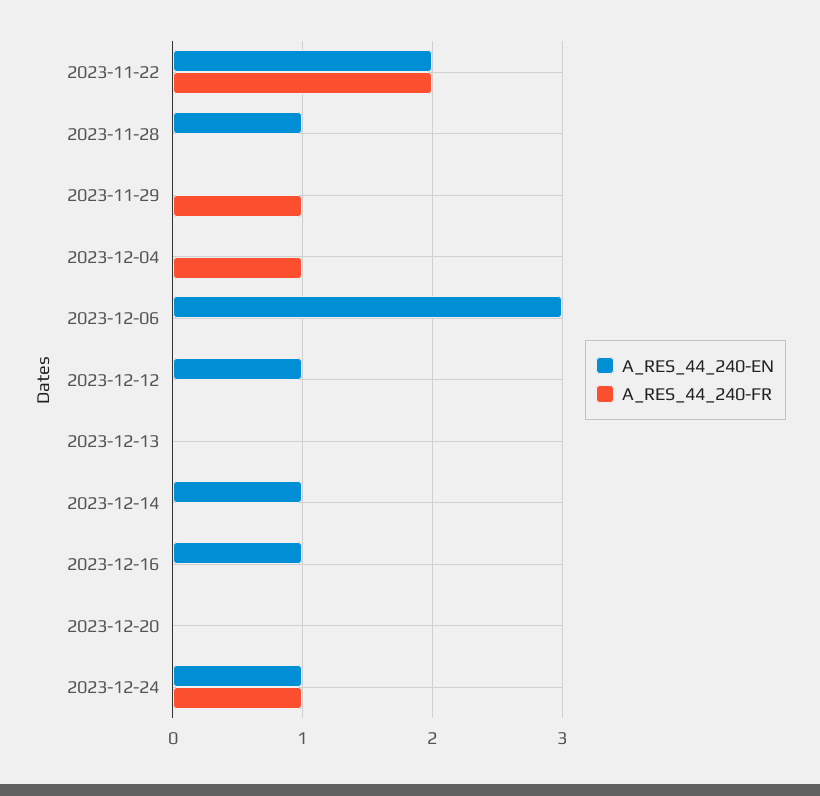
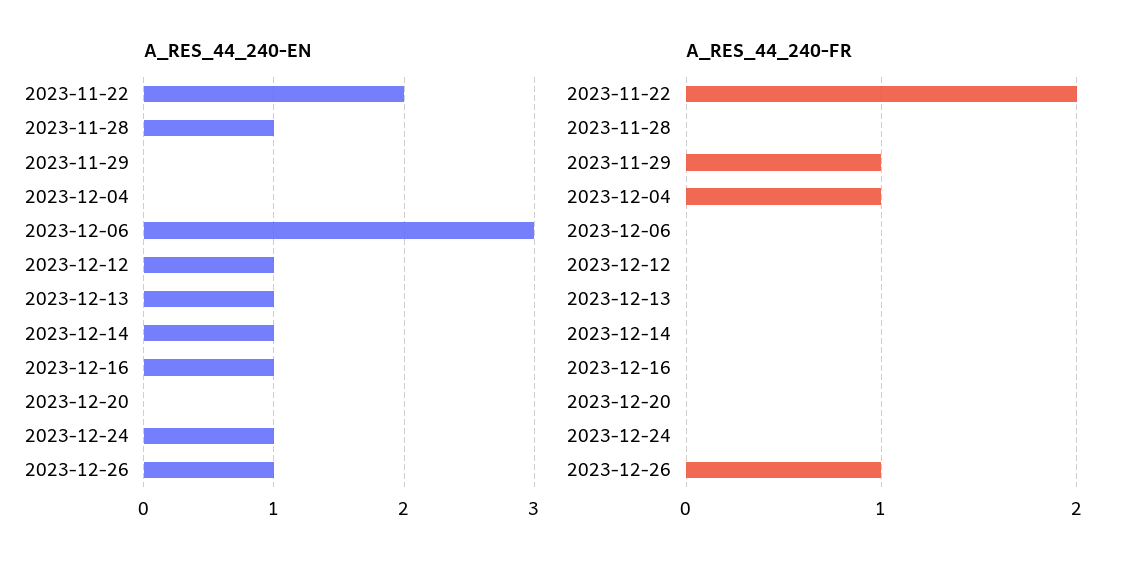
A_RES_44_240-EN, 2023-12-13: 0 -> 1
A_RES_44_240-FR, 2023-12-24: 1 -> 0
A_RES_44_240-EN, 2023-12-26: none -> 1
A_RES_44_240-FR, 2023-12-26: none -> 1

